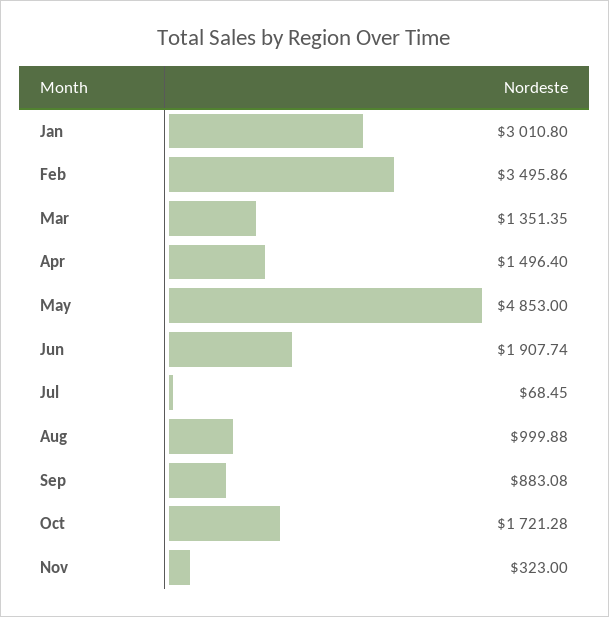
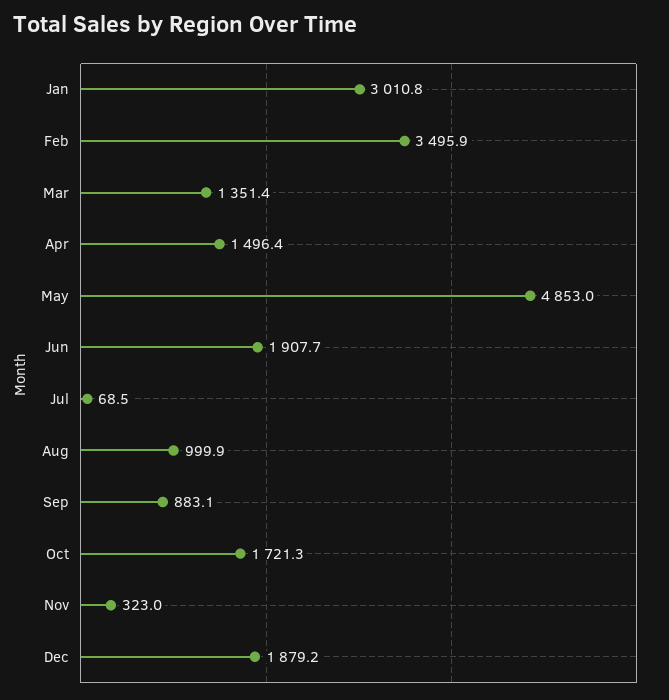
Dec: none -> 1879.2

